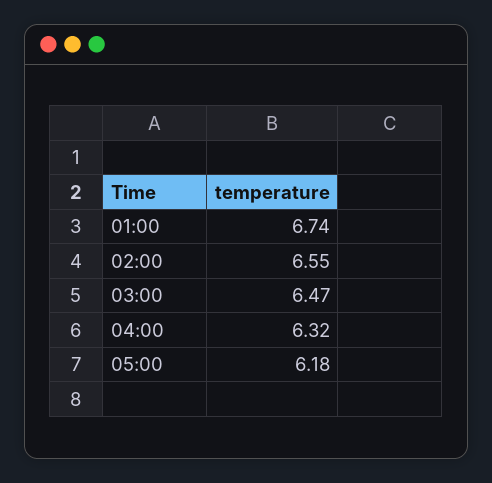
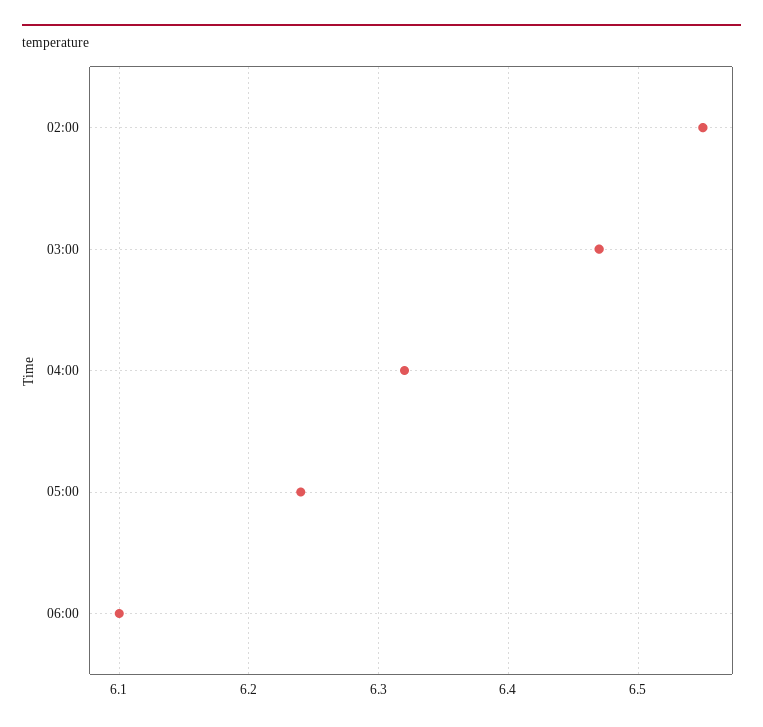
01:00: 6.74 -> none
05:00: 6.18 -> 6.24
06:00: none -> 6.1

